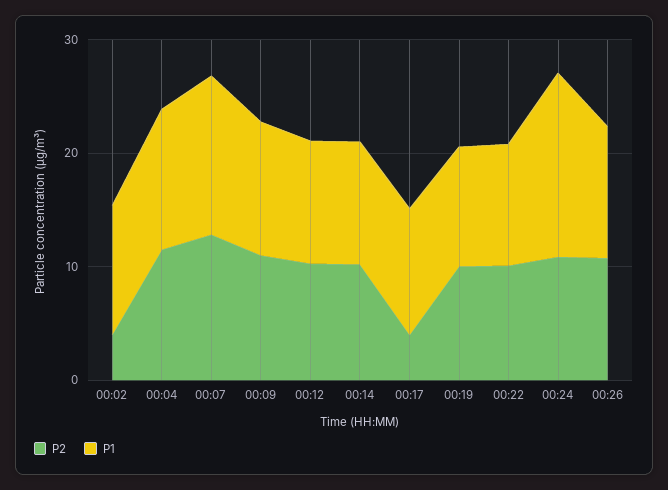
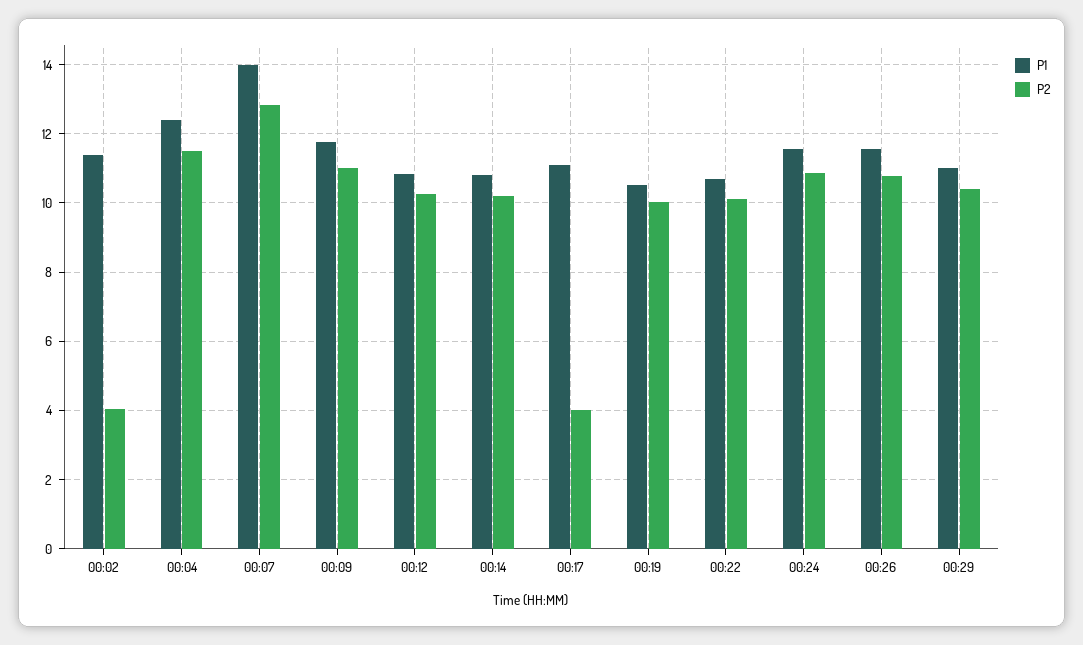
P1, 00:24: 16 -> 11.6
P1, 00:29: none -> 11
P2, 00:29: none -> 10.4

